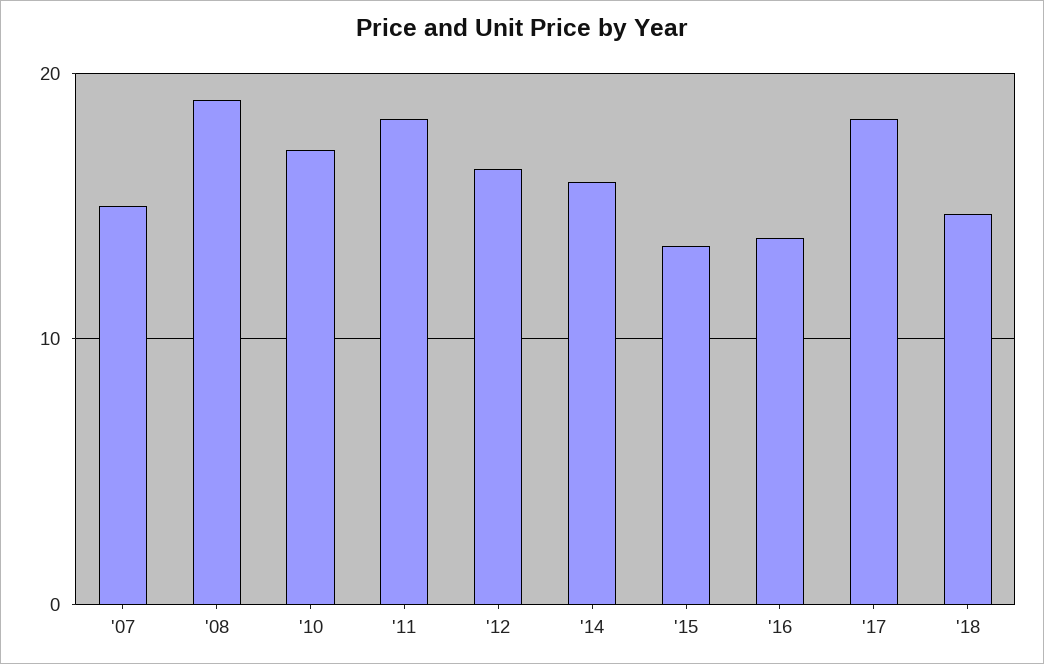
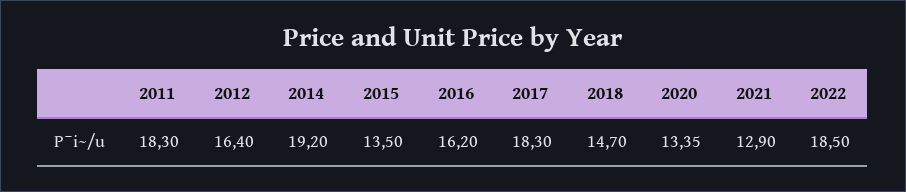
'07: 15 -> none
'08: 19 -> none
'10: 17 -> none
'14: 16 -> 19.2
'16: 14 -> 16.2
2020: none -> 13.35
2021: none -> 12.9
2022: none -> 18.5

